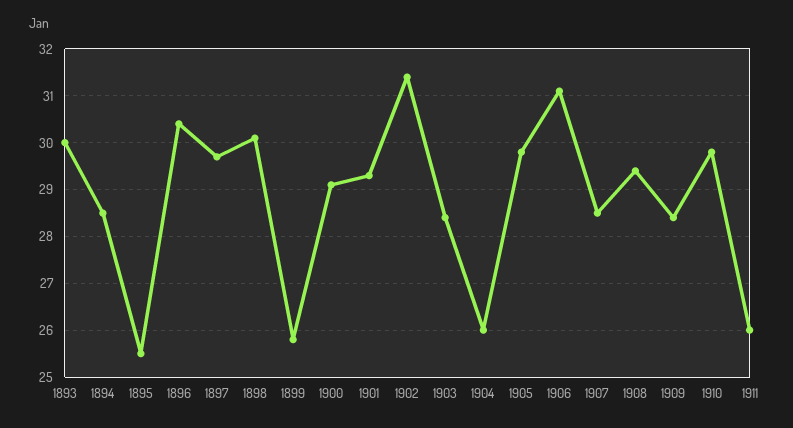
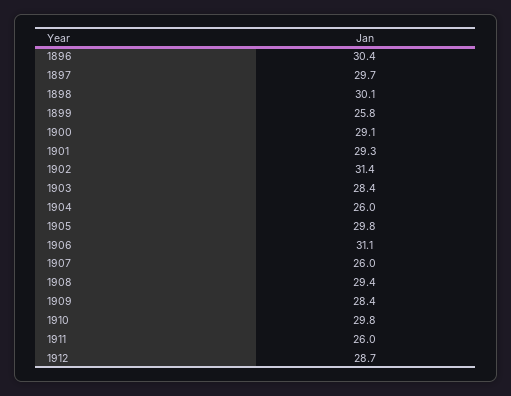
1893: 30 -> none
1894: 28.5 -> none
1895: 25.5 -> none
1907: 28.5 -> 26
1912: none -> 28.7

